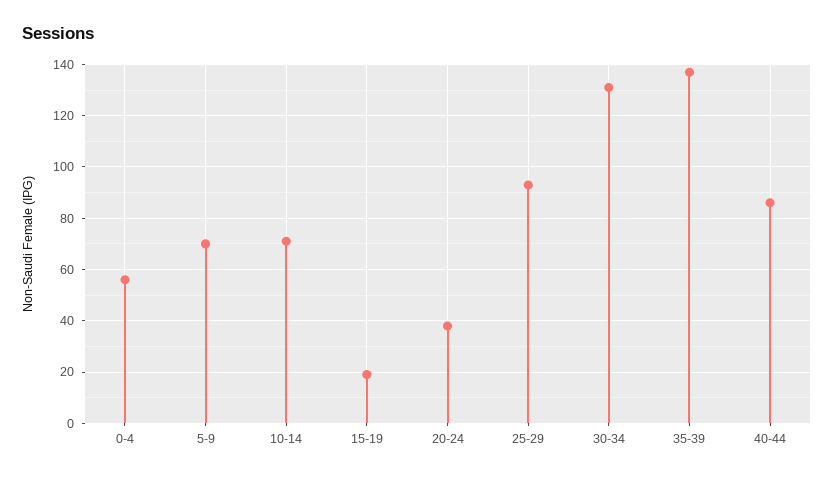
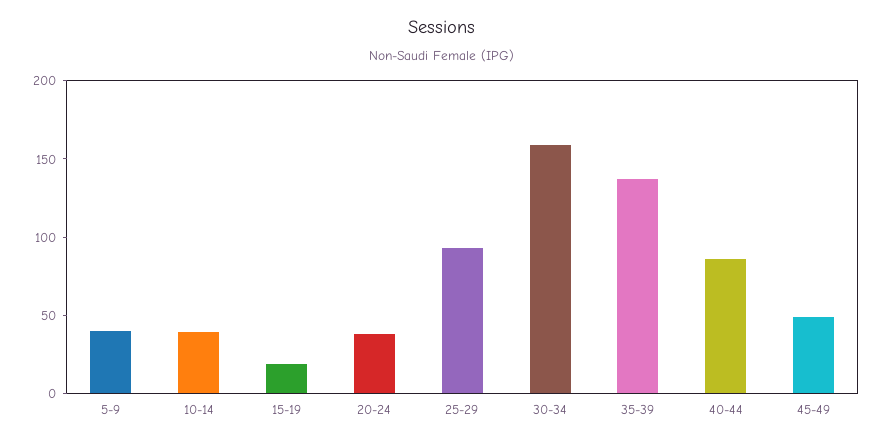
0-4: 55 -> none
5-9: 70 -> 40
10-14: 70 -> 40
30-34: 130 -> 160
45-49: none -> 50

